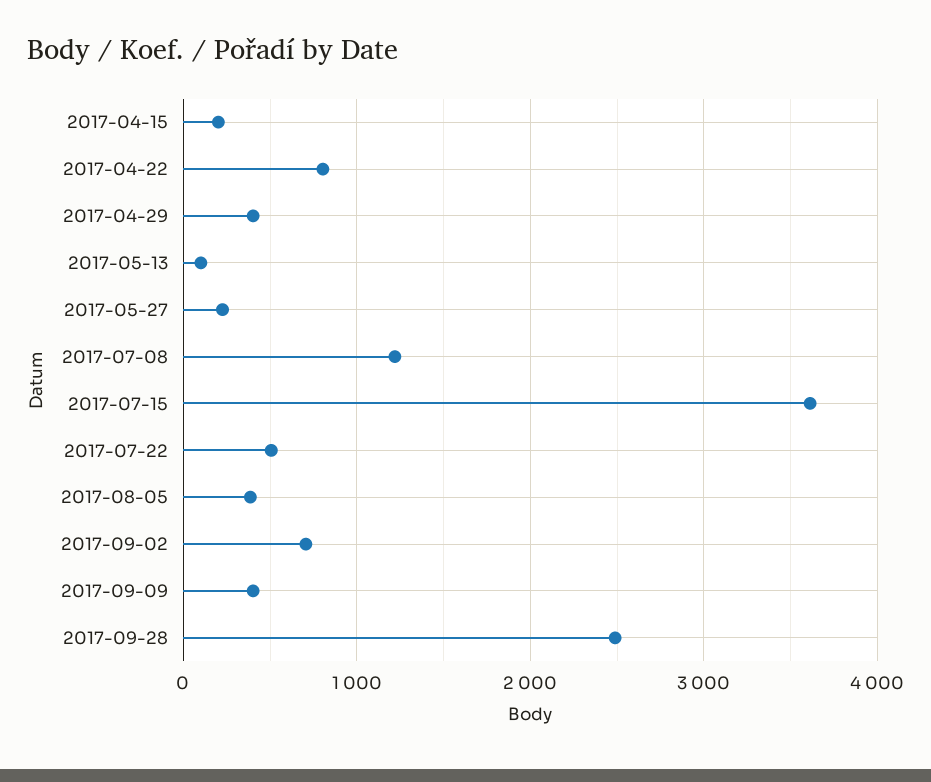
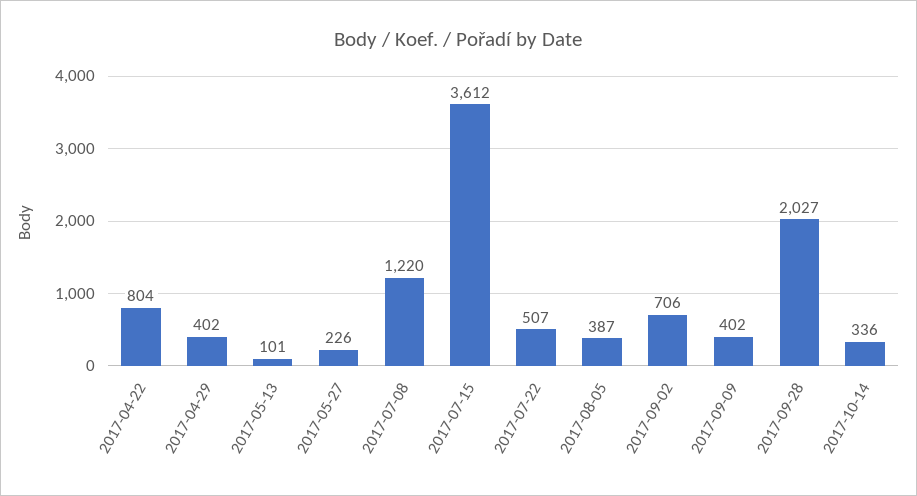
2017-04-15: 200 -> none
2017-09-28: 2500 -> 2027
2017-10-14: none -> 336

